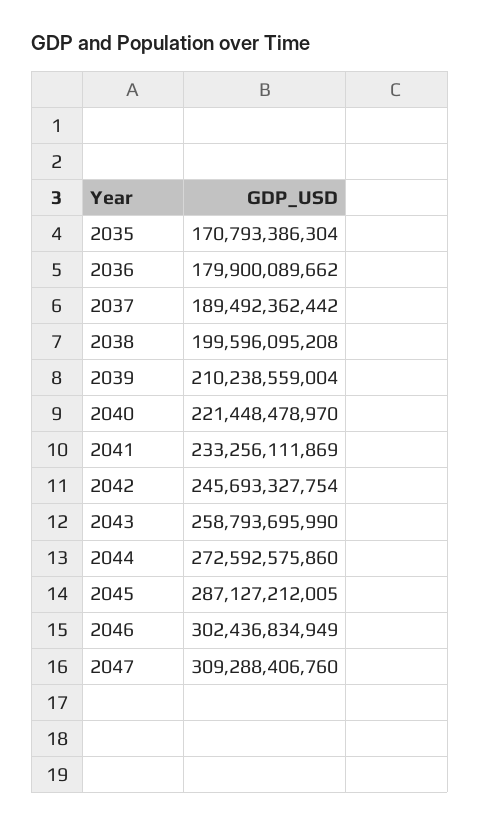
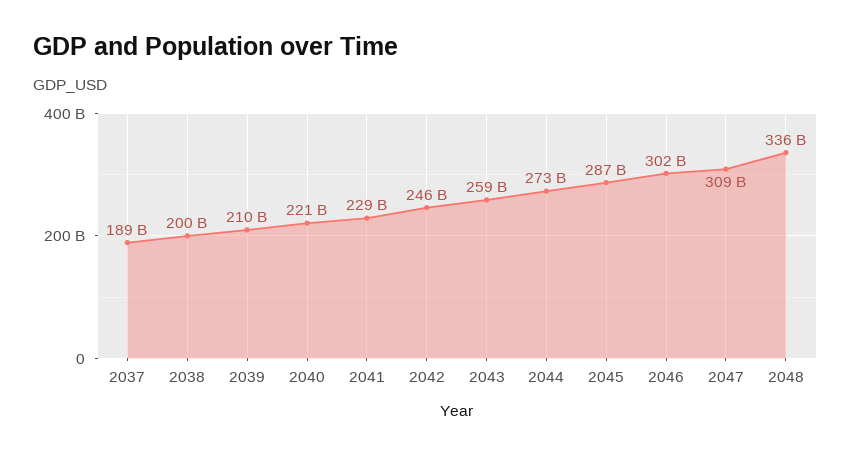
2035: 170793386304 -> none
2036: 179900089662 -> none
2041: 233256111869 -> 229000000000
2048: none -> 336000000000

